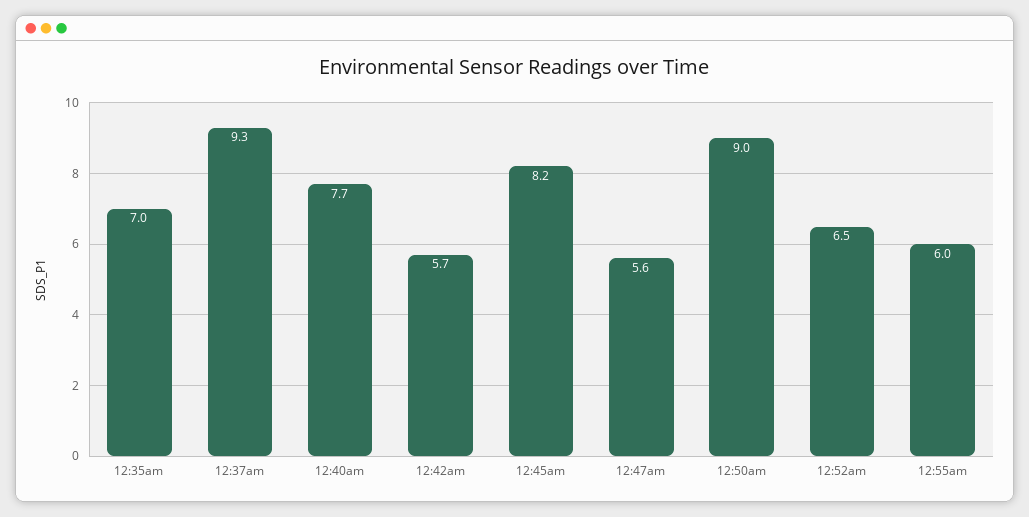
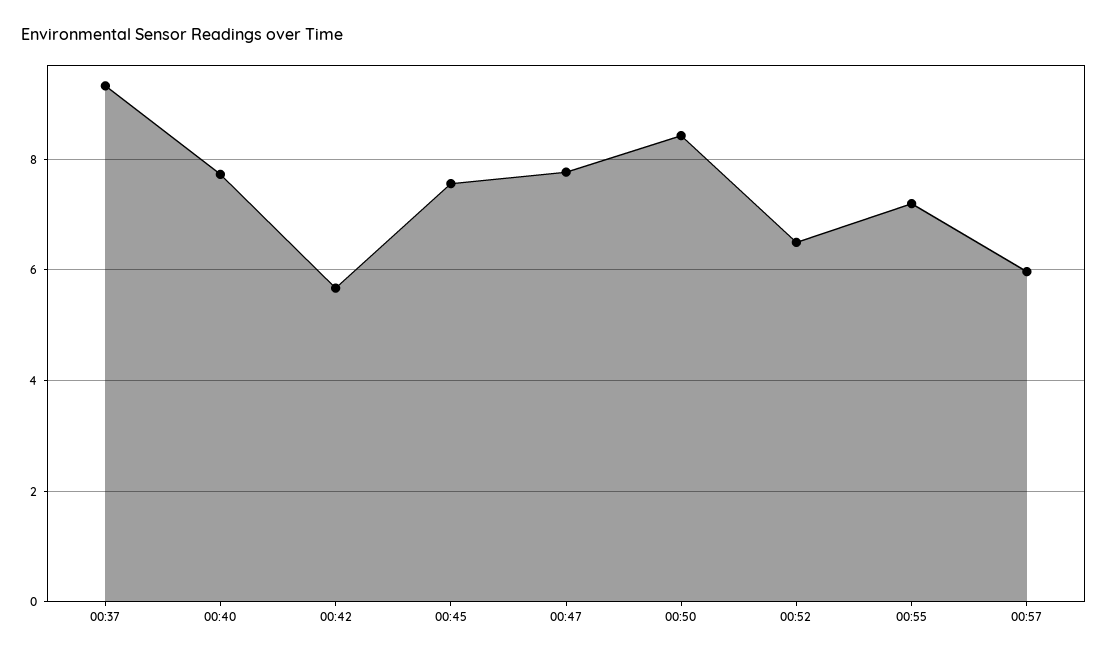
12:35am: 7 -> none
12:45am: 8.2 -> 7.6
12:47am: 5.6 -> 7.8
12:50am: 9 -> 8.4
12:55am: 6 -> 7.2
00:57: none -> 6

